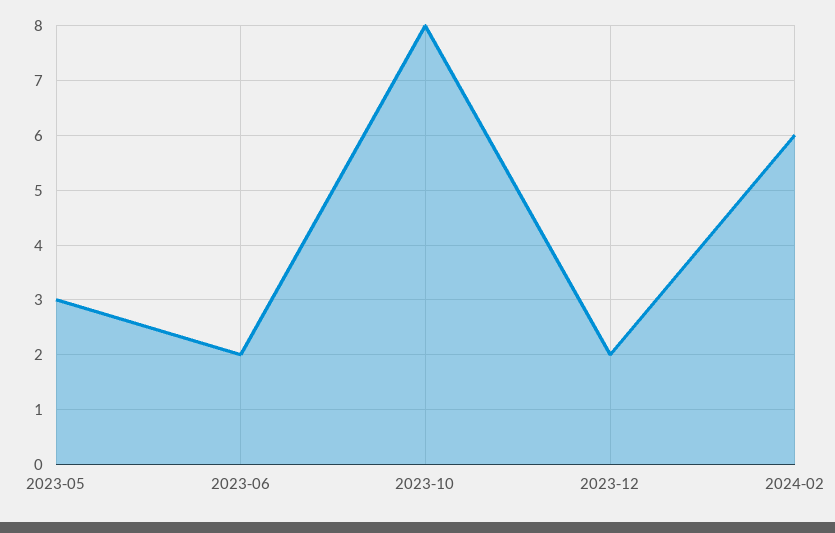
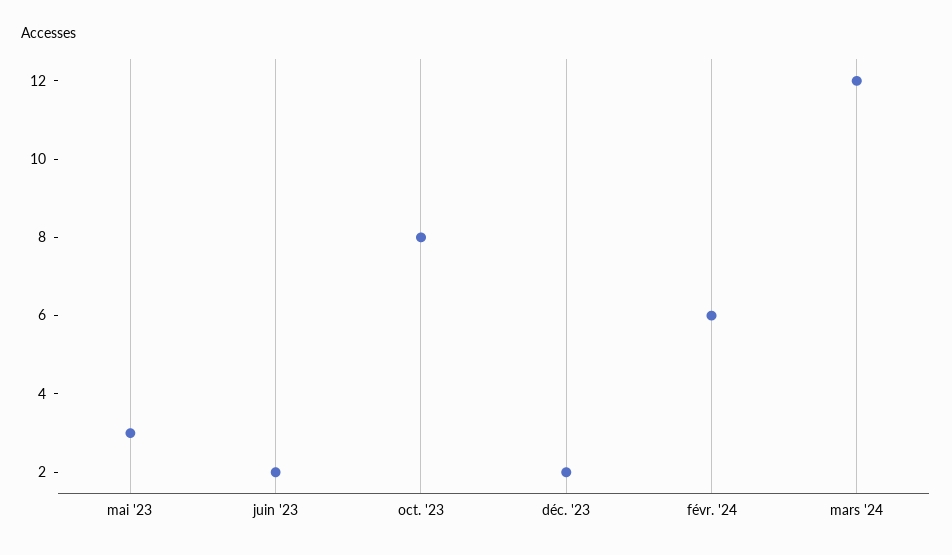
mars '24: none -> 12

